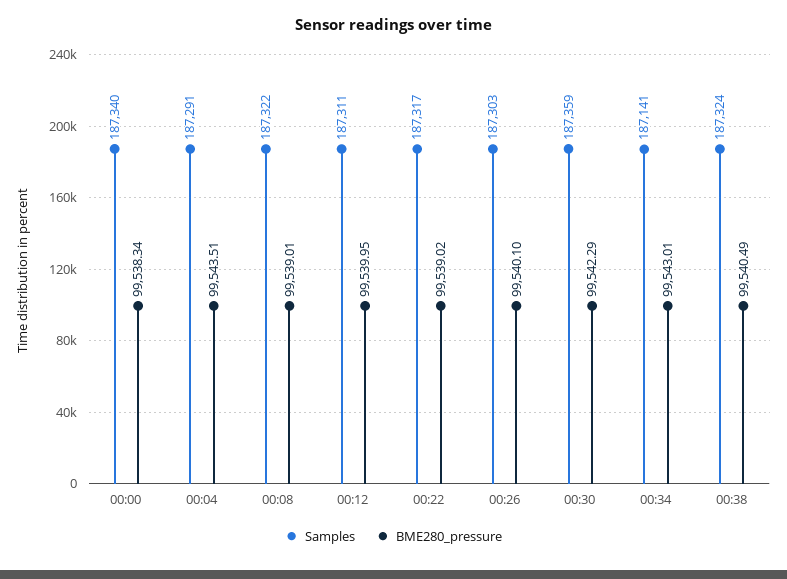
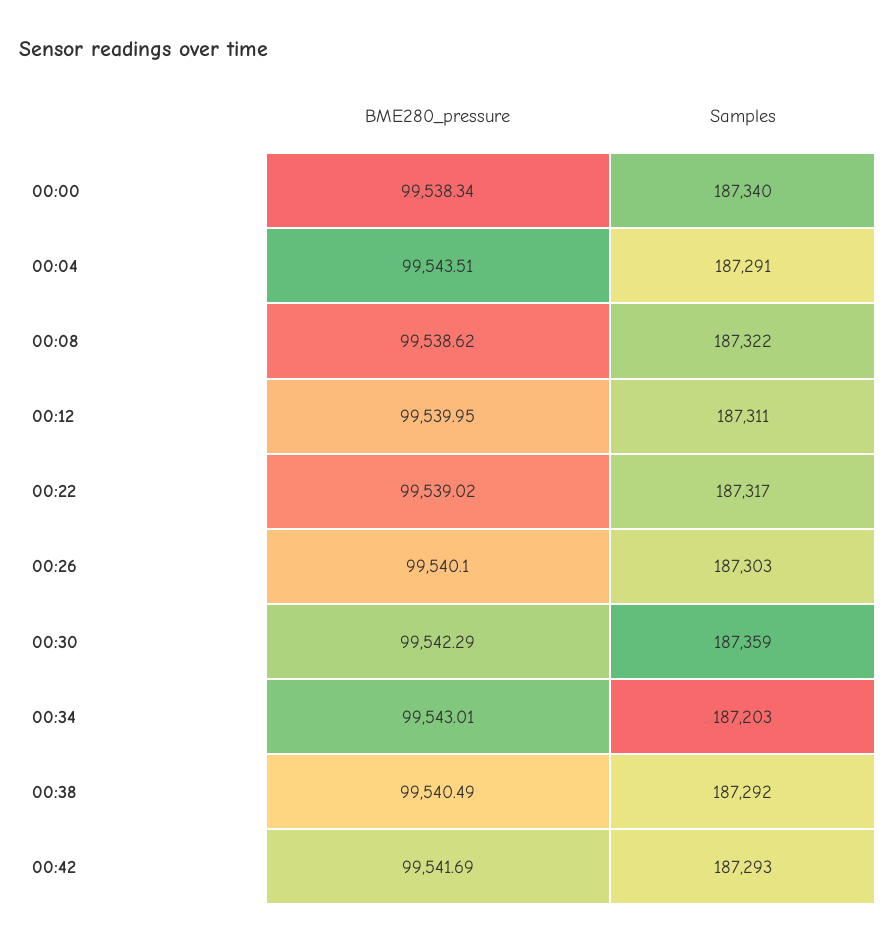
BME280_pressure, 00:08: 99539.01 -> 99538.62
Samples, 00:34: 187141 -> 187203
Samples, 00:38: 187324 -> 187292
BME280_pressure, 00:42: none -> 99541.69
Samples, 00:42: none -> 187293

